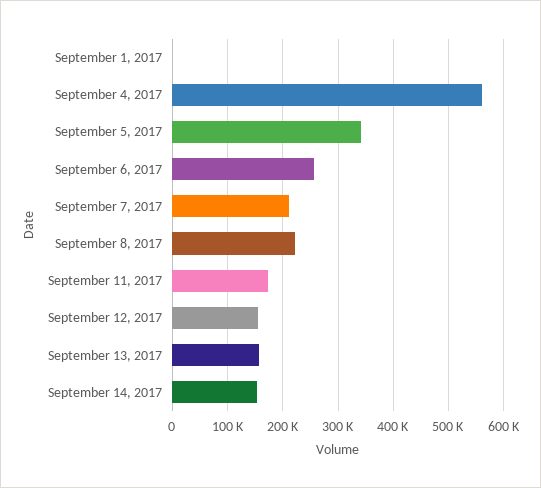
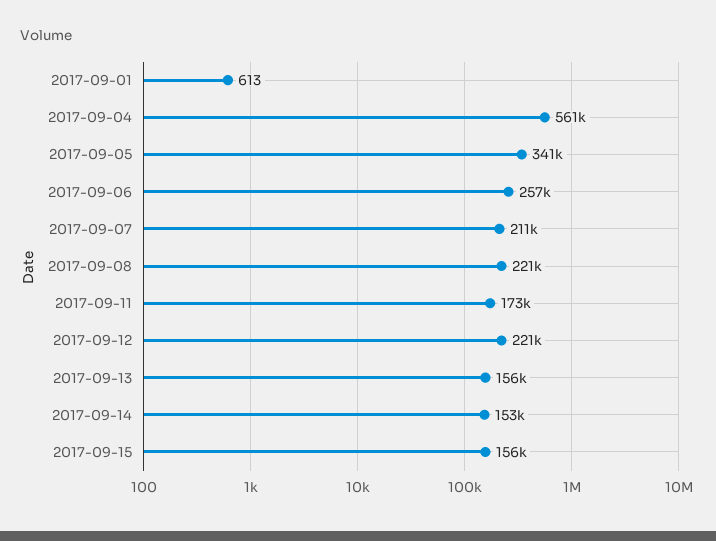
September 12, 2017: 160000 -> 221000
2017-09-15: none -> 156000

